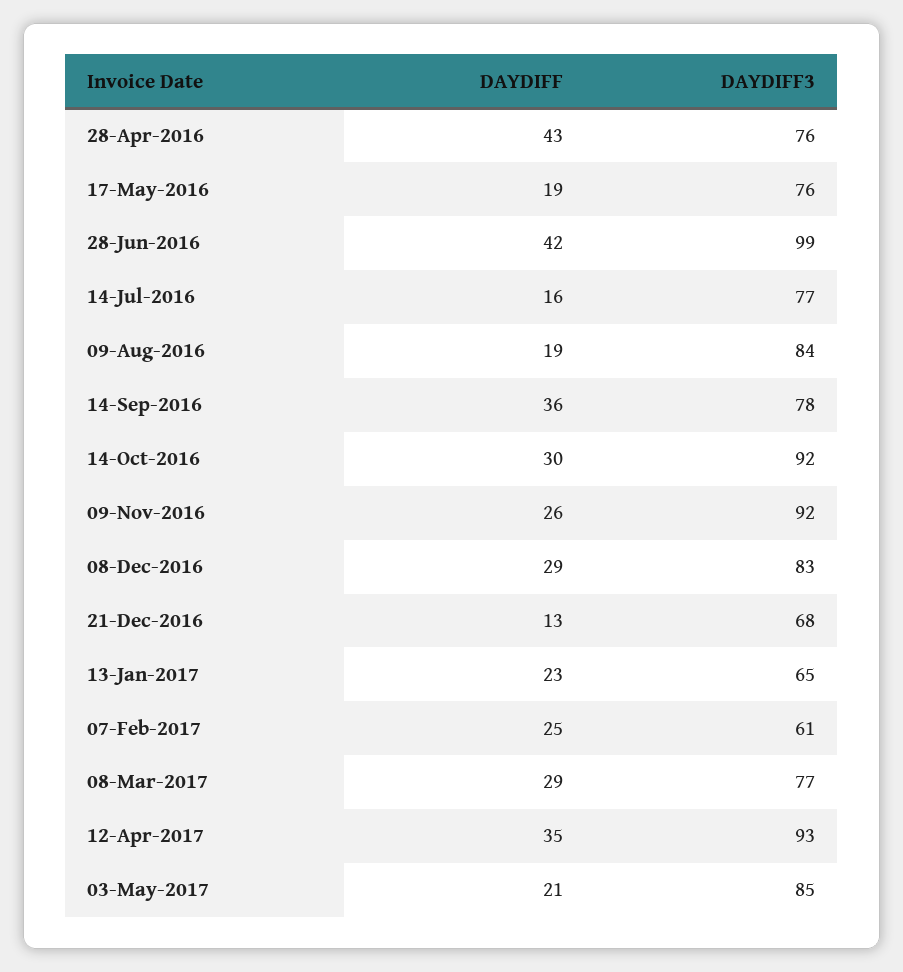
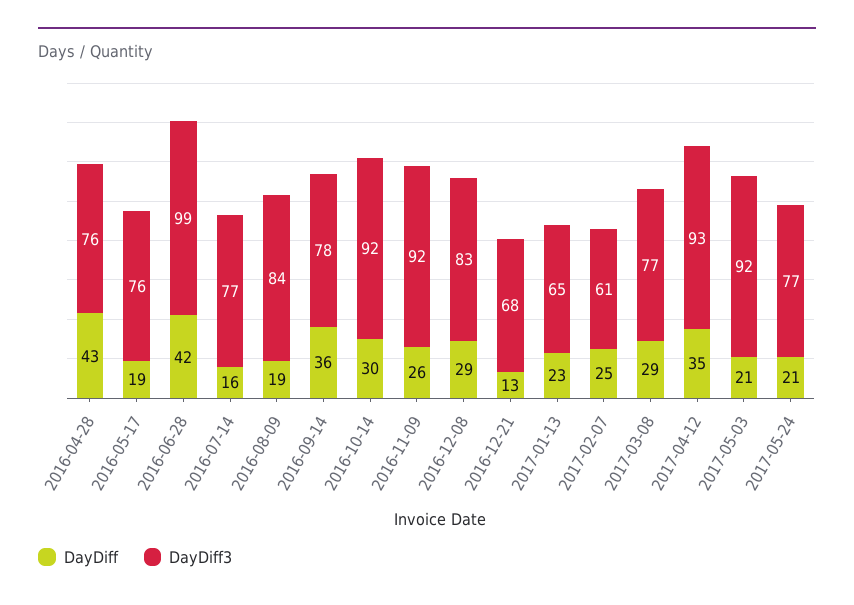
DAYDIFF3, 03-May-2017: 85 -> 92
DAYDIFF, 2017-05-24: none -> 21
DAYDIFF3, 2017-05-24: none -> 77

